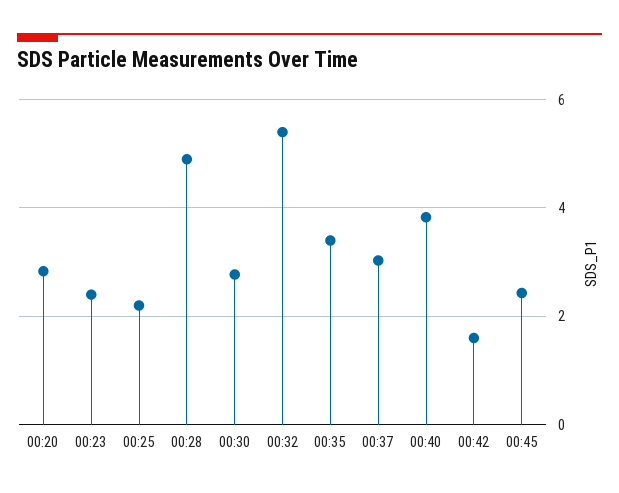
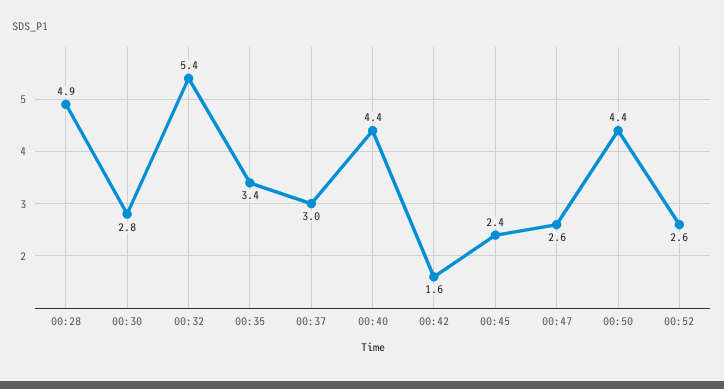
00:20: 2.8 -> none
00:23: 2.4 -> none
00:25: 2.2 -> none
00:40: 3.8 -> 4.4
00:47: none -> 2.6
00:50: none -> 4.4
00:52: none -> 2.6

